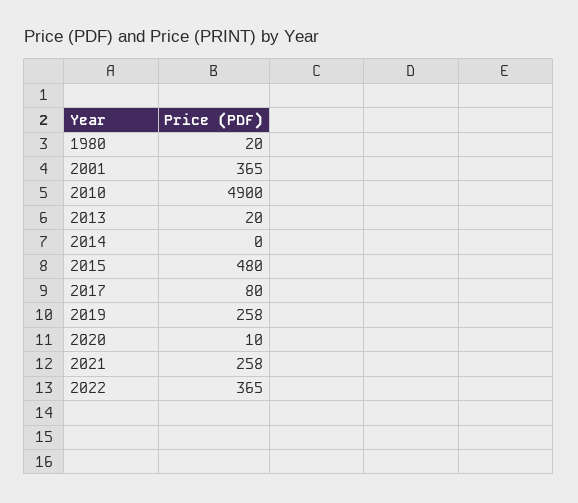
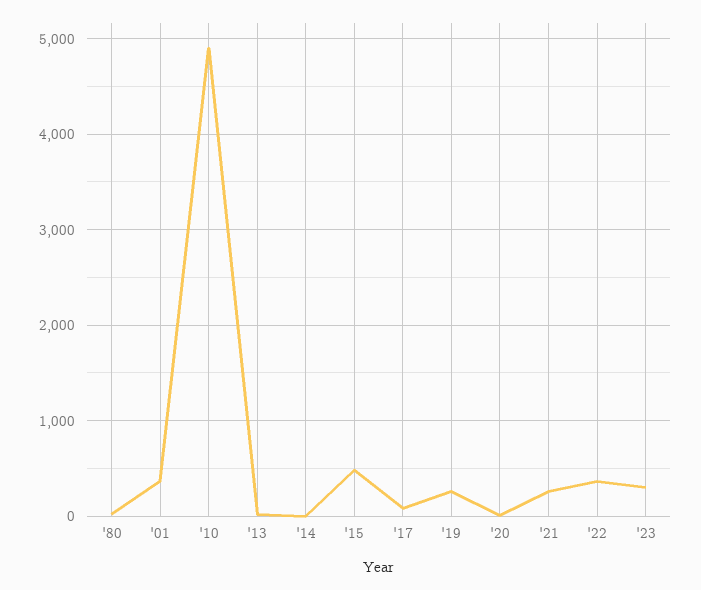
'23: none -> 300

